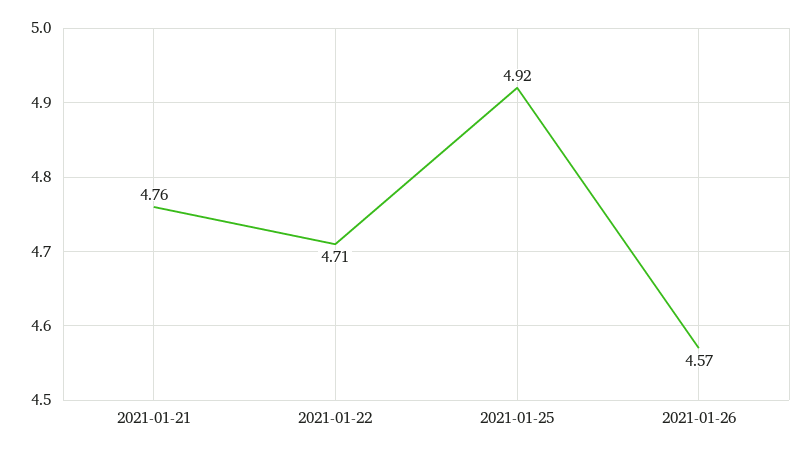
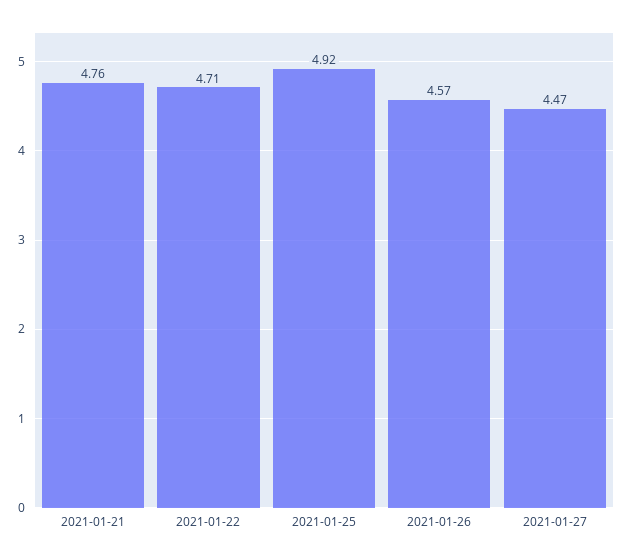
2021-01-27: none -> 4.47

